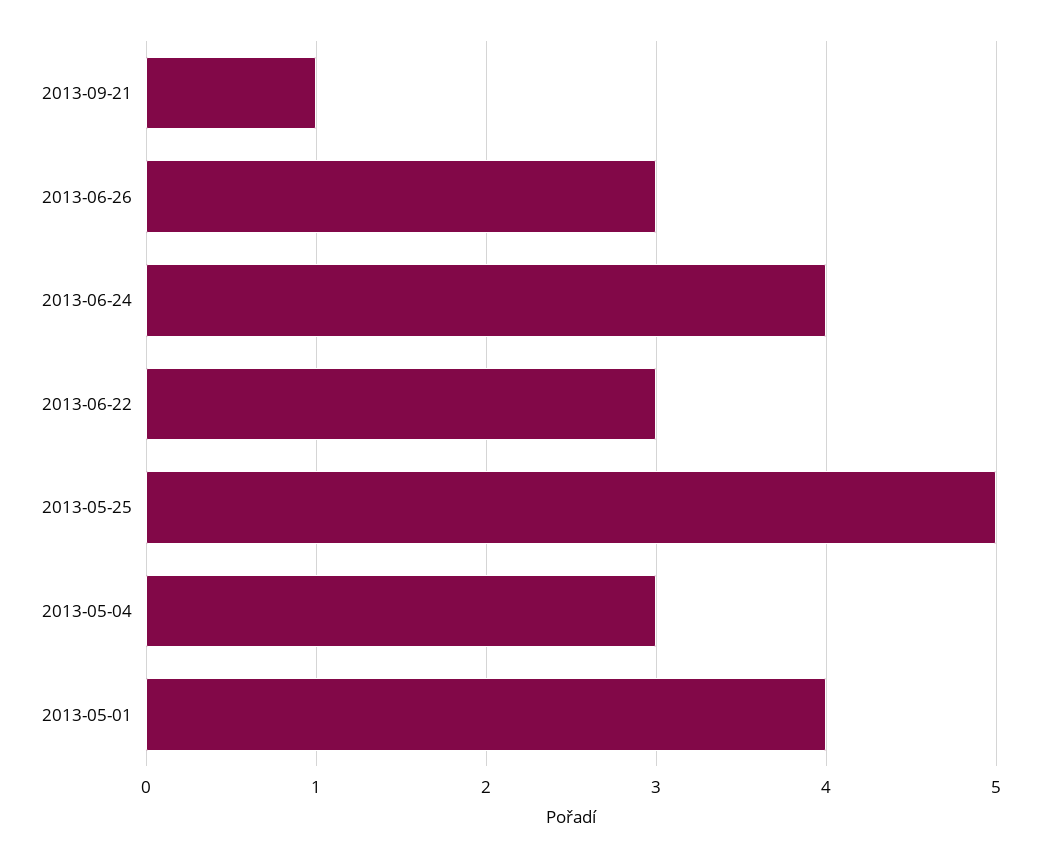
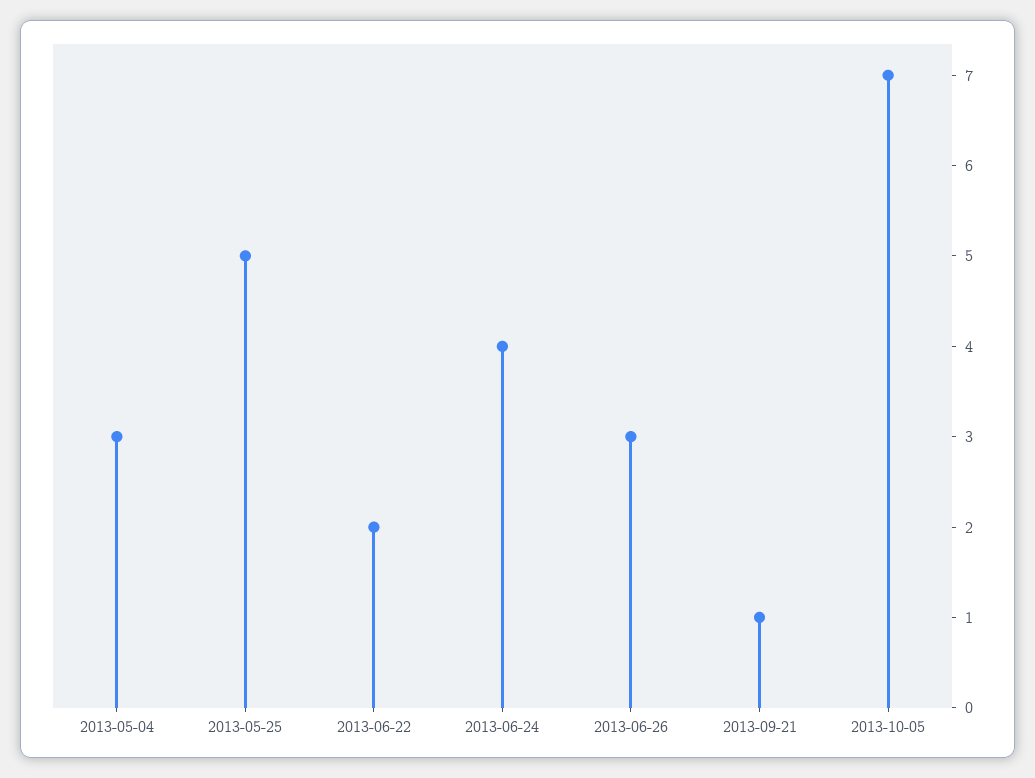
2013-06-22: 3 -> 2
2013-05-01: 4 -> none
2013-10-05: none -> 7

